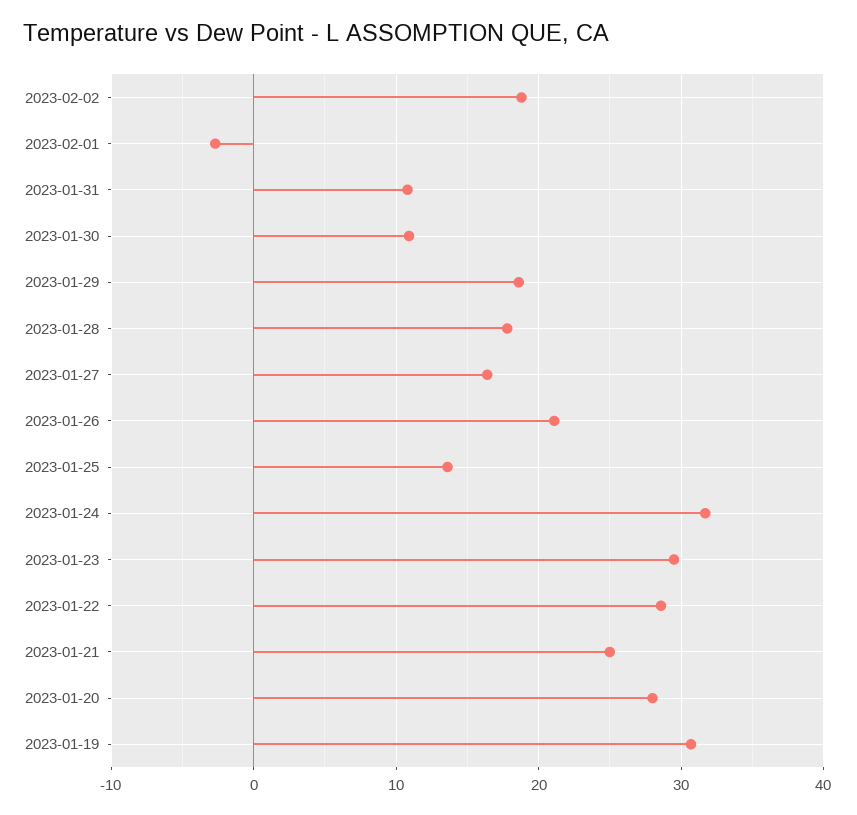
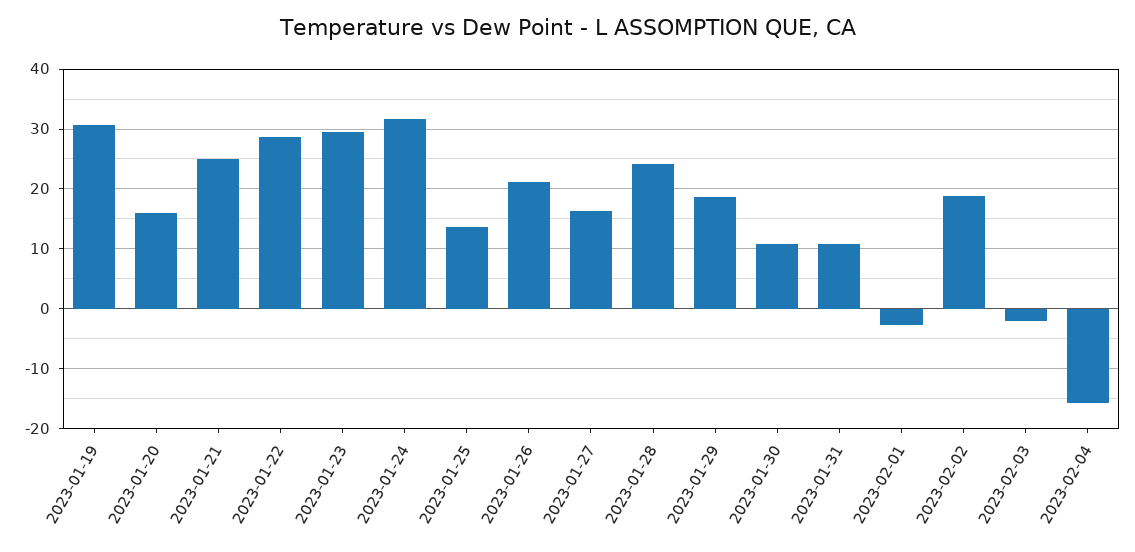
2023-01-28: 18 -> 24
2023-01-20: 28 -> 16
2023-02-03: none -> -2
2023-02-04: none -> -16

